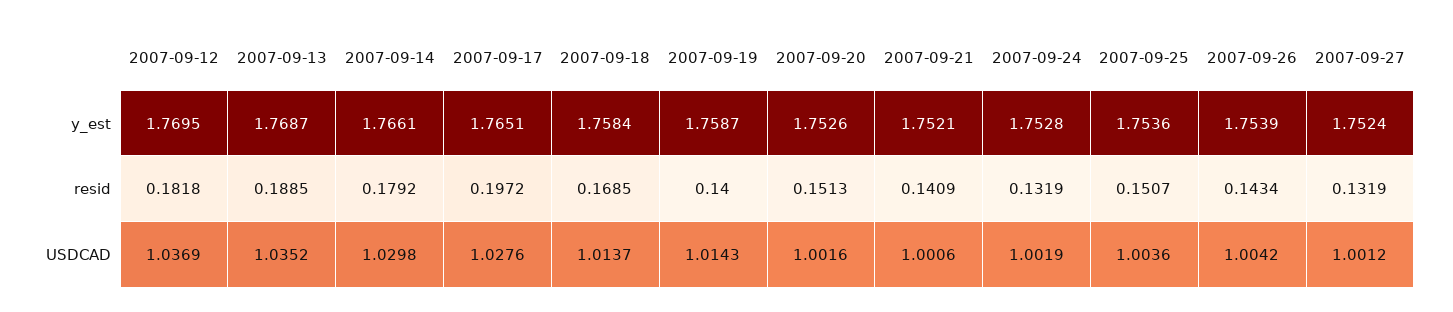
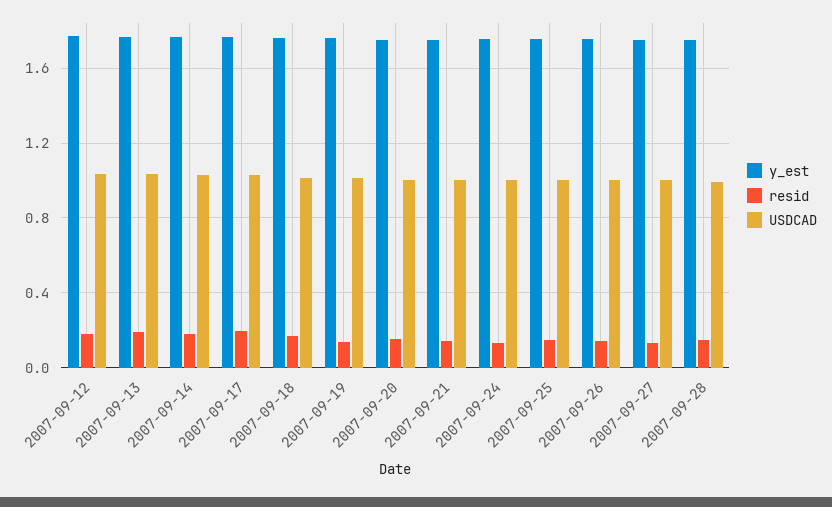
y_est, 2007-09-28: none -> 1.75
resid, 2007-09-28: none -> 0.15
USDCAD, 2007-09-28: none -> 1

